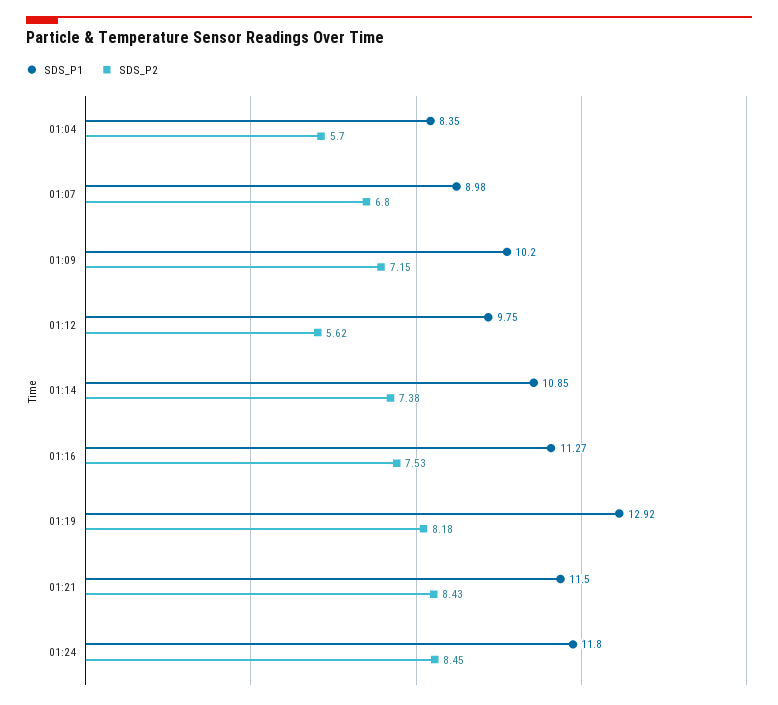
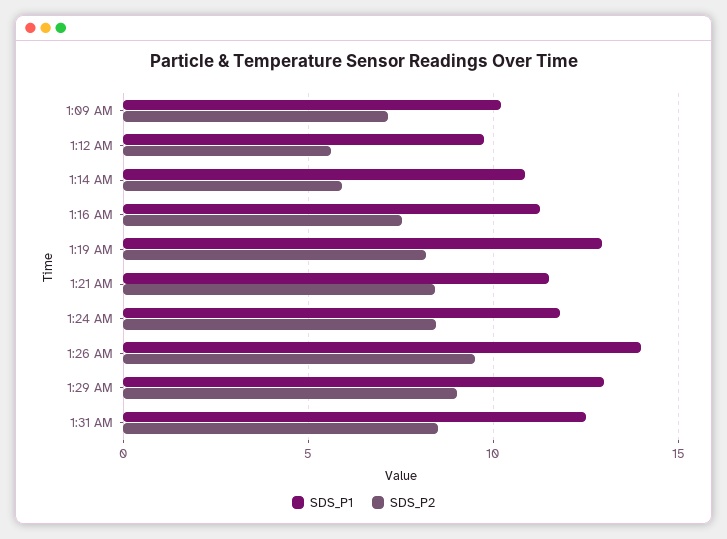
SDS_P1, 01:04: 8.35 -> none
SDS_P2, 01:04: 5.7 -> none
SDS_P1, 01:07: 8.98 -> none
SDS_P2, 01:07: 6.8 -> none
SDS_P2, 01:14: 7.38 -> 6
SDS_P1, 1:26 AM: none -> 14
SDS_P2, 1:26 AM: none -> 9.5
SDS_P1, 1:29 AM: none -> 13
SDS_P2, 1:29 AM: none -> 9
SDS_P1, 1:31 AM: none -> 12.5
SDS_P2, 1:31 AM: none -> 8.5

